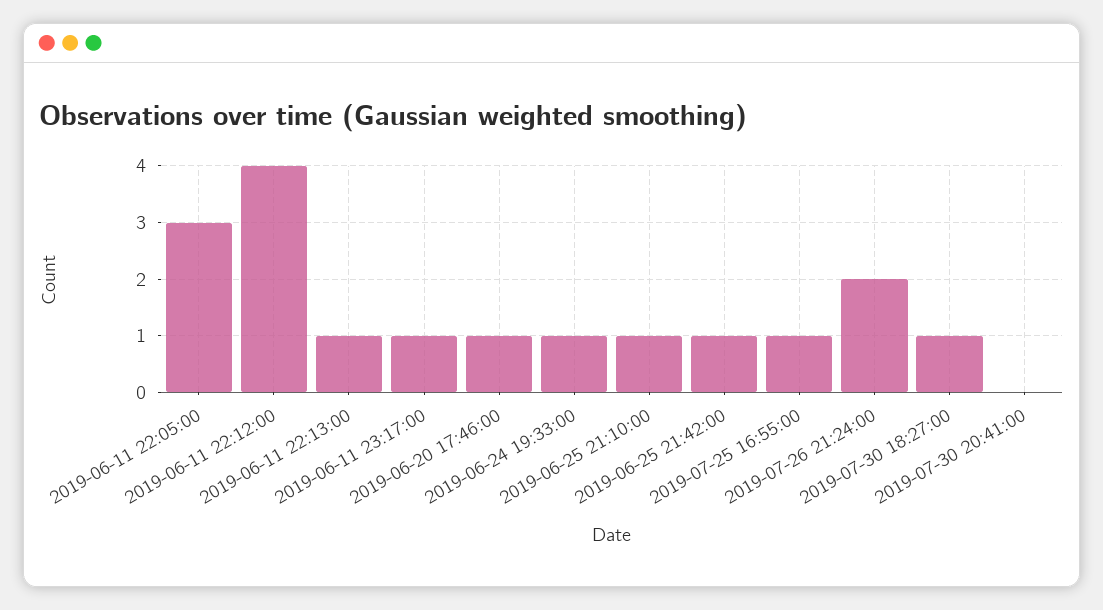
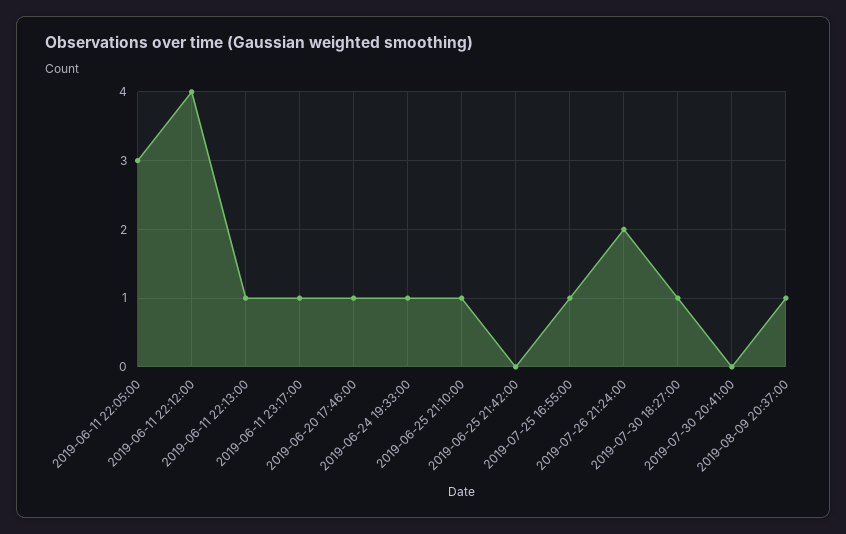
2019-06-25 21:42:00: 1 -> 0
2019-08-09 20:37:00: none -> 1

